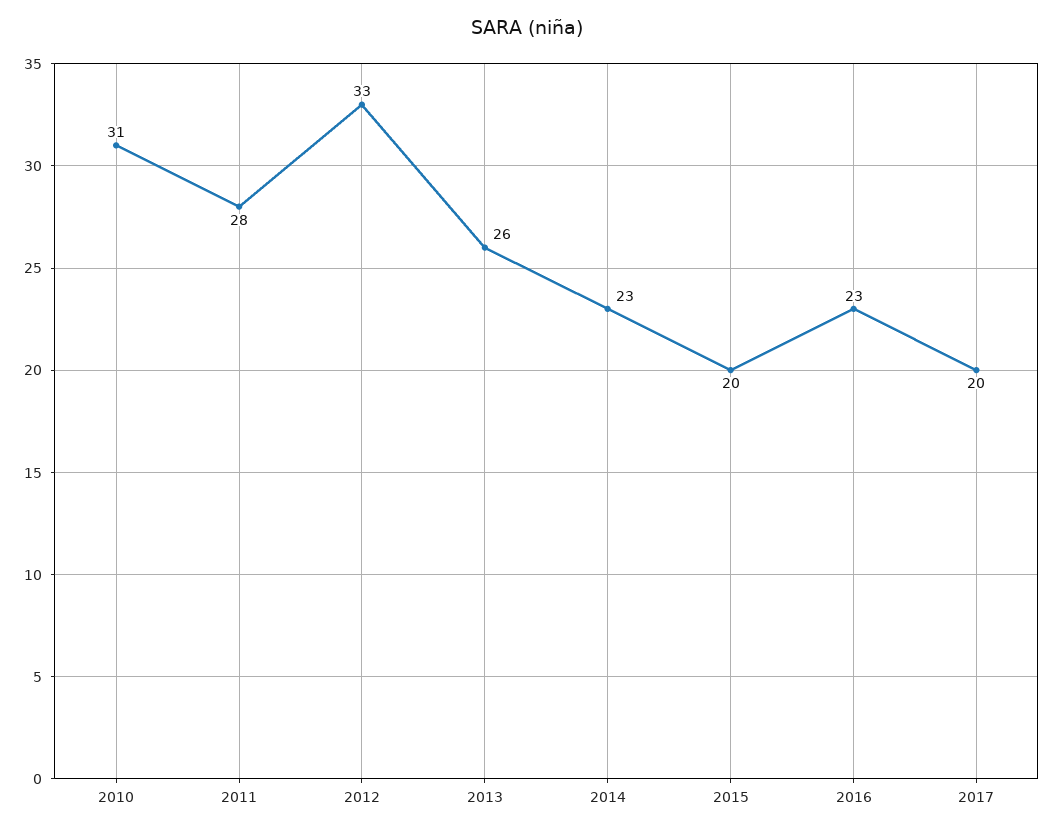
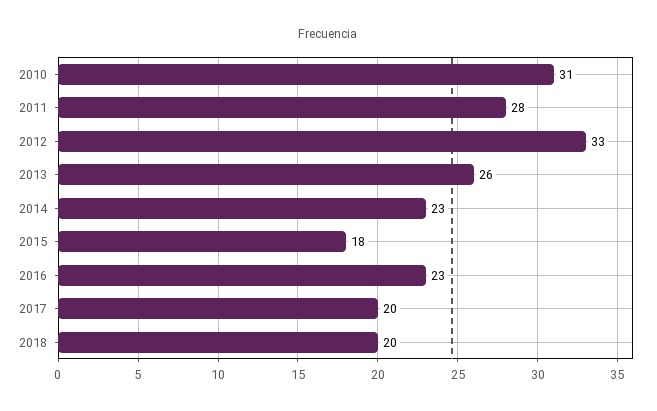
2015: 20 -> 18
2018: none -> 20

